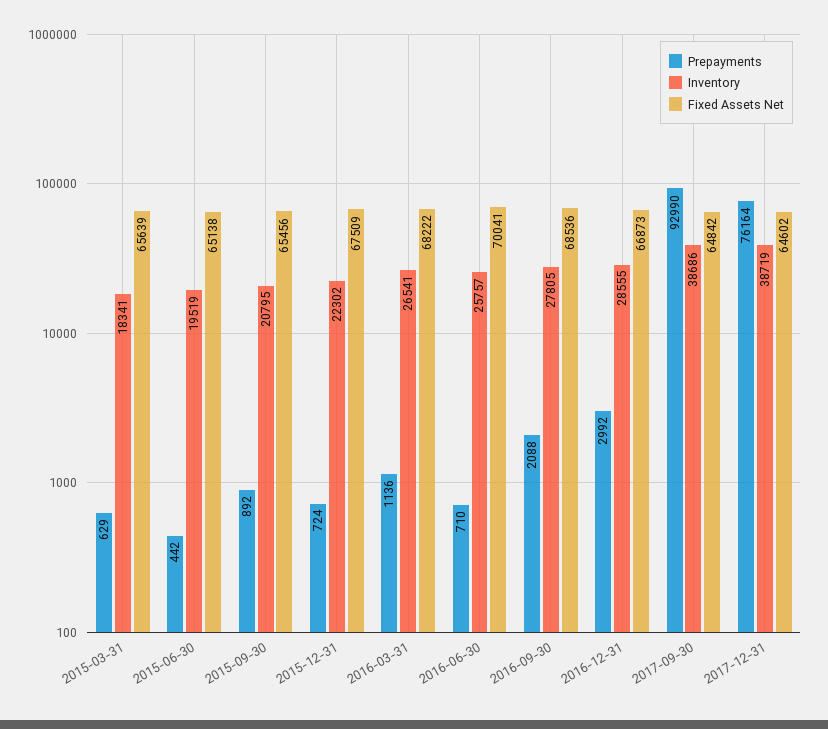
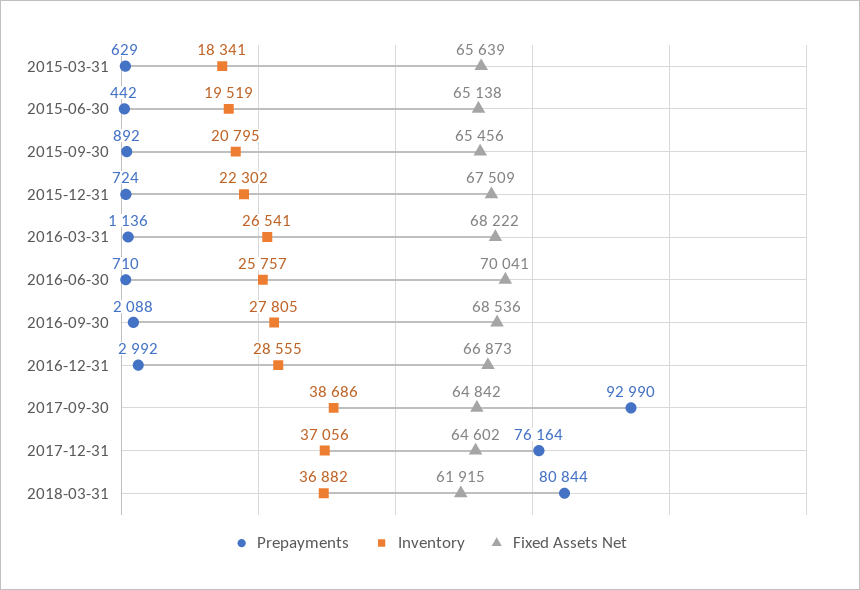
Inventory, 2017-12-31: 38719 -> 37056
Prepayments, 2018-03-31: none -> 80844
Inventory, 2018-03-31: none -> 36882
Fixed Assets Net, 2018-03-31: none -> 61915

